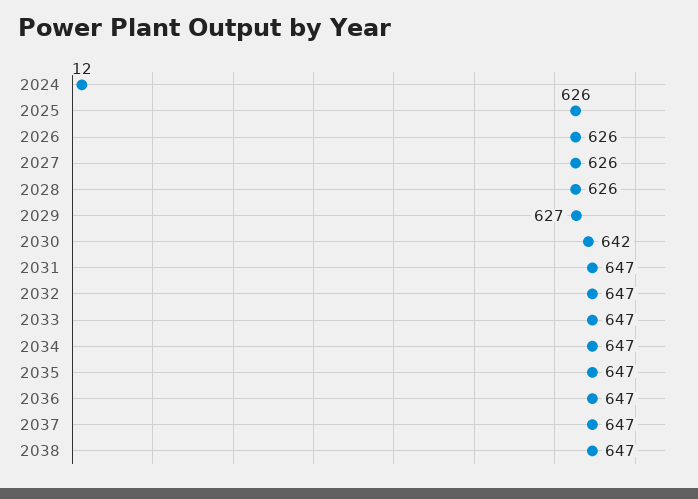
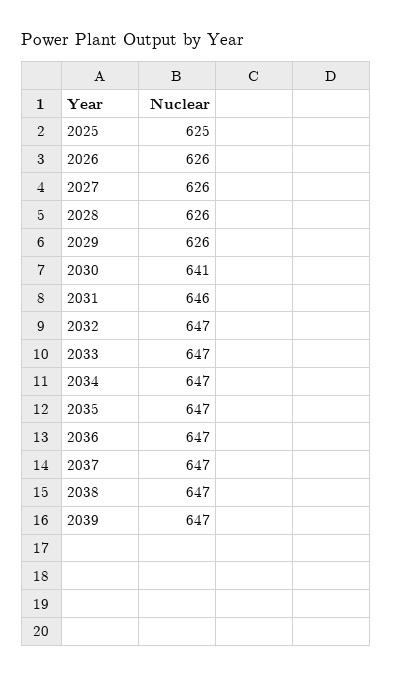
2024: 12 -> none
2025: 626 -> 625
2029: 627 -> 626
2030: 642 -> 641
2031: 647 -> 646
2039: none -> 647

